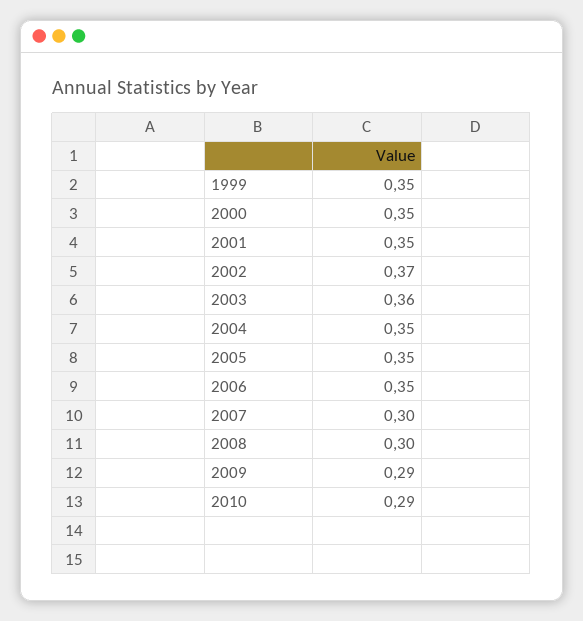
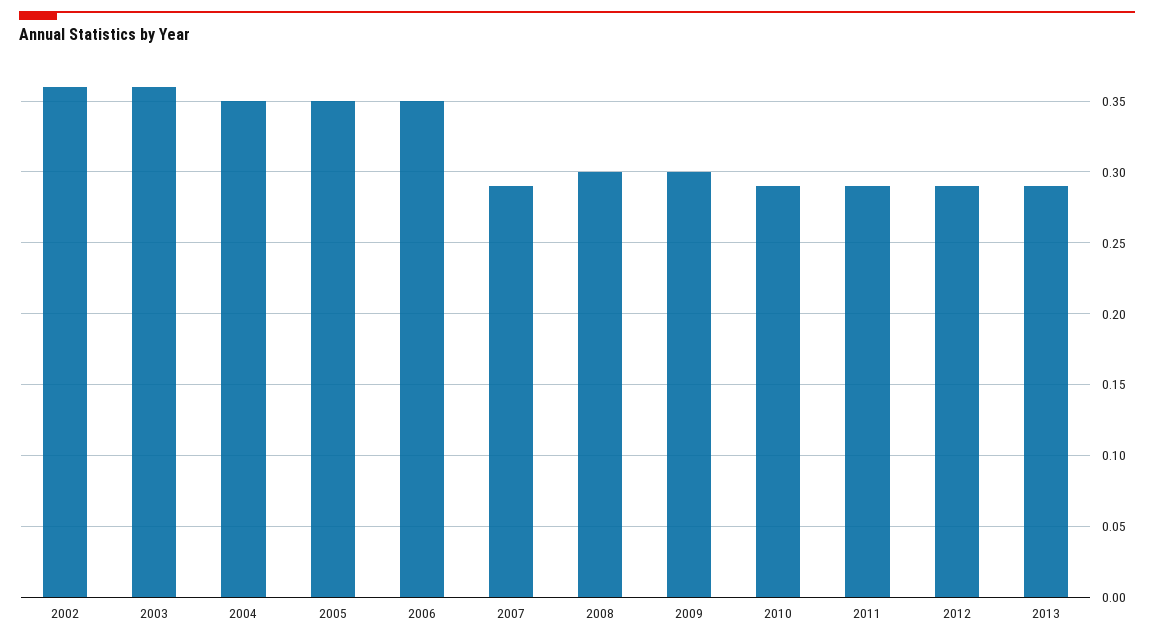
1999: 0.35 -> none
2000: 0.35 -> none
2001: 0.35 -> none
2002: 0.37 -> 0.36
2007: 0.3 -> 0.29
2009: 0.29 -> 0.3
2011: none -> 0.29
2012: none -> 0.29
2013: none -> 0.29

